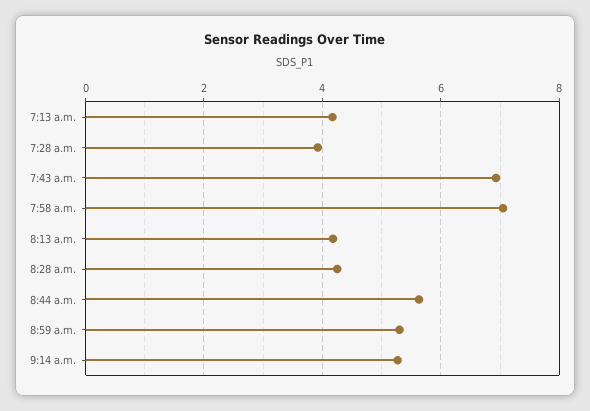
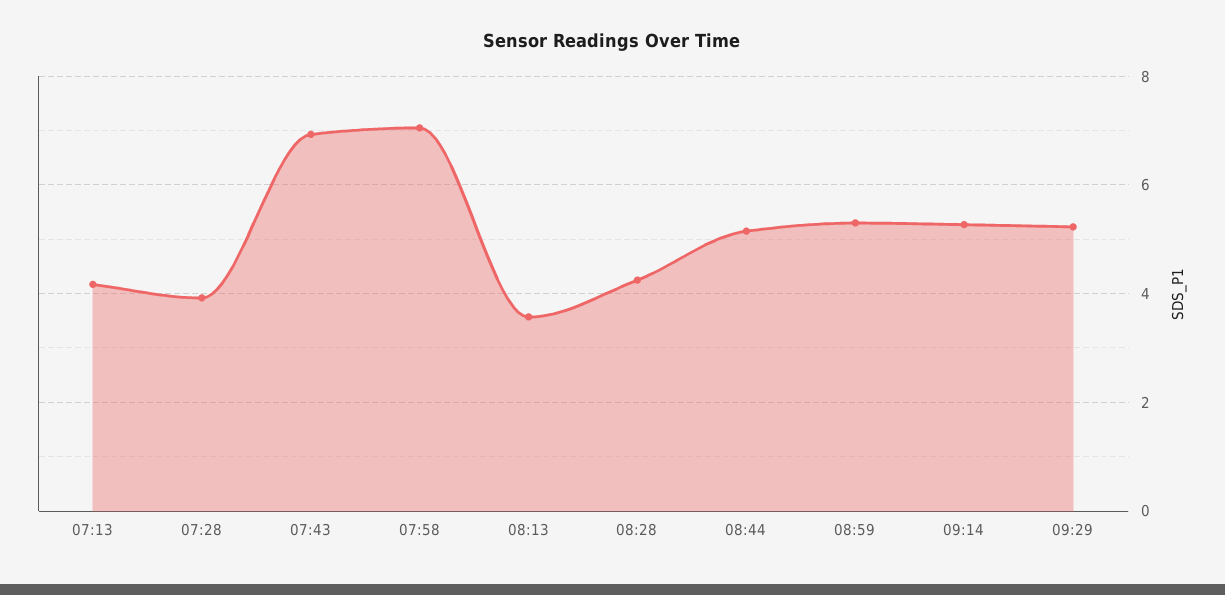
8:13 a.m.: 4.2 -> 3.6
8:44 a.m.: 5.6 -> 5.2
09:29: none -> 5.2

